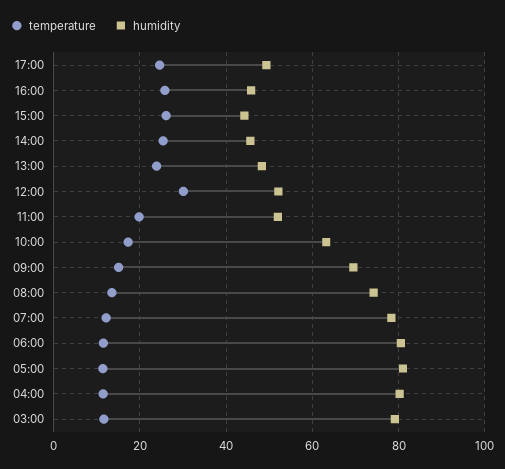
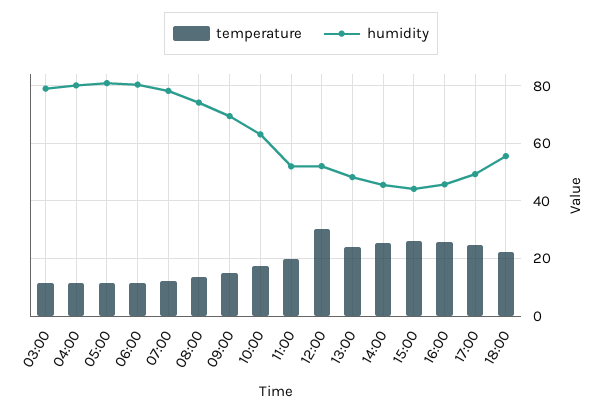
temperature, 18:00: none -> 22.5
humidity, 18:00: none -> 55

